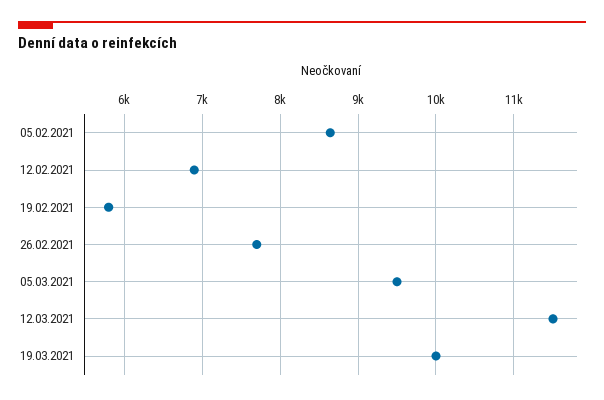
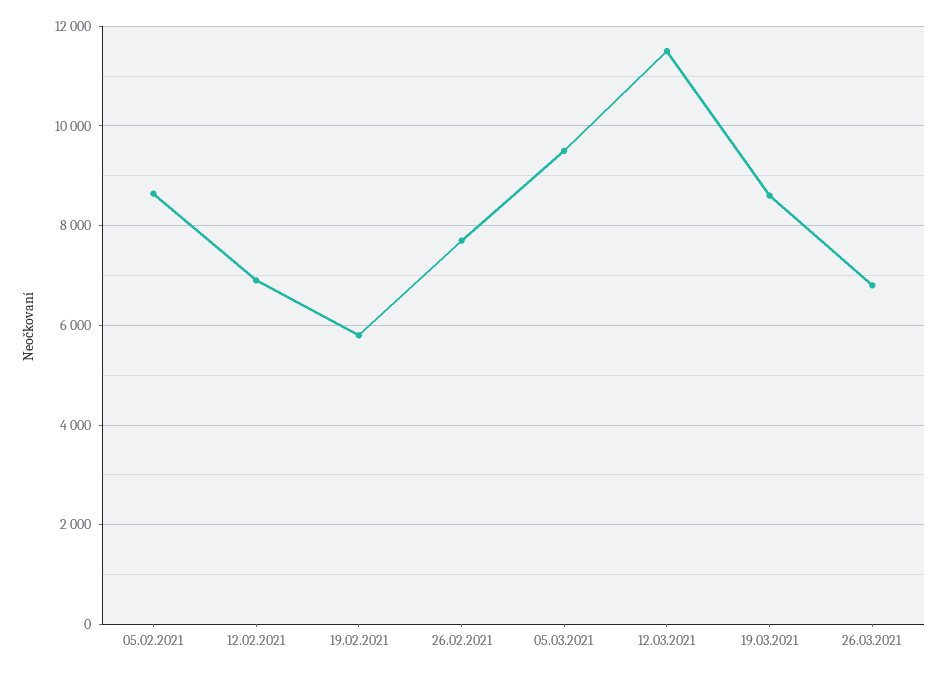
19.03.2021: 10000 -> 8600
26.03.2021: none -> 6800

